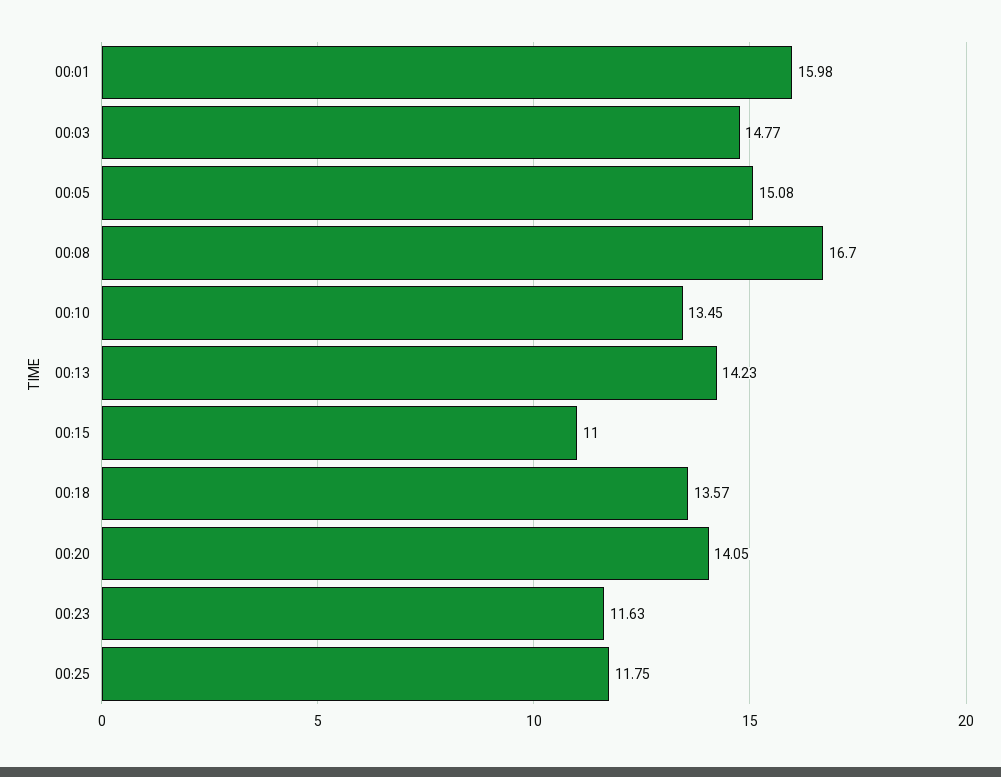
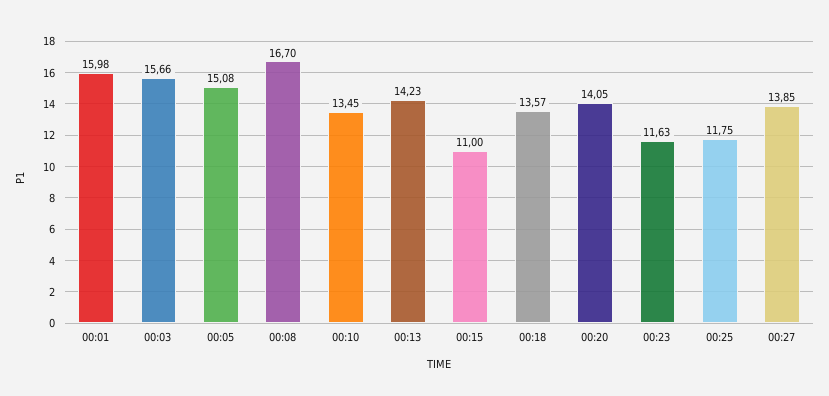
00:03: 14.77 -> 15.66
00:27: none -> 13.85

